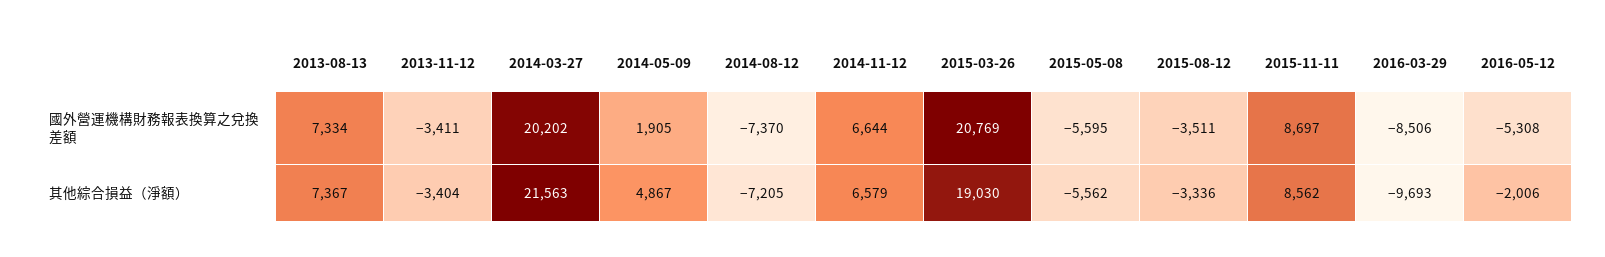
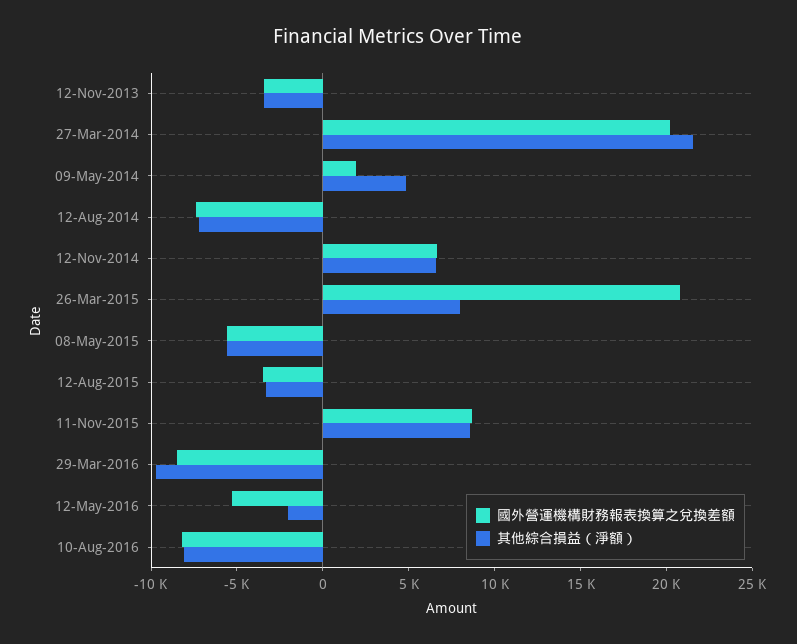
國外營運機構財務報表換算之兌換差額, 2013-08-13: 7334 -> none
其他綜合損益（淨額）, 2013-08-13: 7367 -> none
其他綜合損益（淨額）, 2015-03-26: 19030 -> 8000
國外營運機構財務報表換算之兌換差額, 10-Aug-2016: none -> -8000
其他綜合損益（淨額）, 10-Aug-2016: none -> -8000

